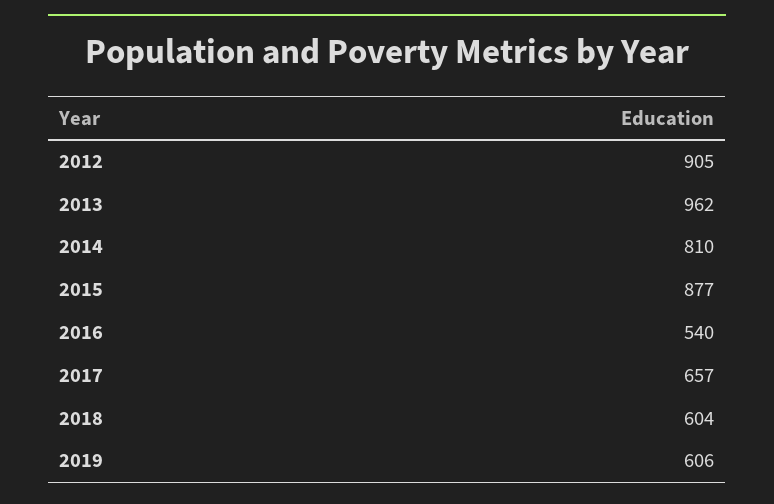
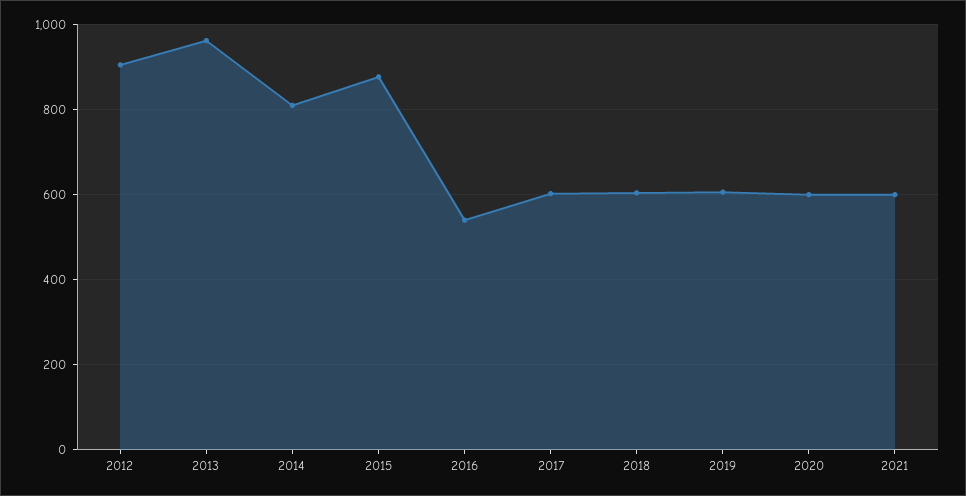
2017: 657 -> 600
2020: none -> 600
2021: none -> 600

